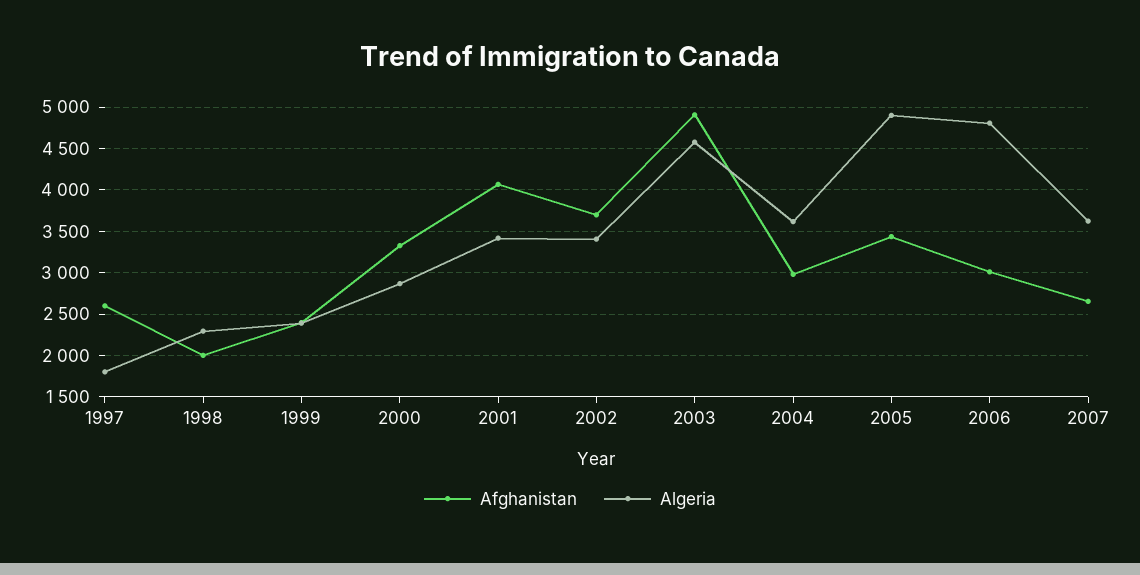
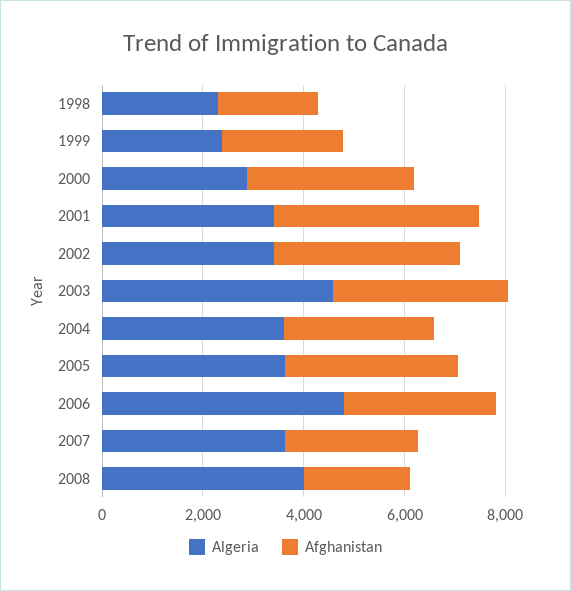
Afghanistan, 1997: 2600 -> none
Algeria, 1997: 1800 -> none
Afghanistan, 2003: 4900 -> 3500
Algeria, 2005: 4900 -> 3500
Algeria, 2008: none -> 4000
Afghanistan, 2008: none -> 2000

